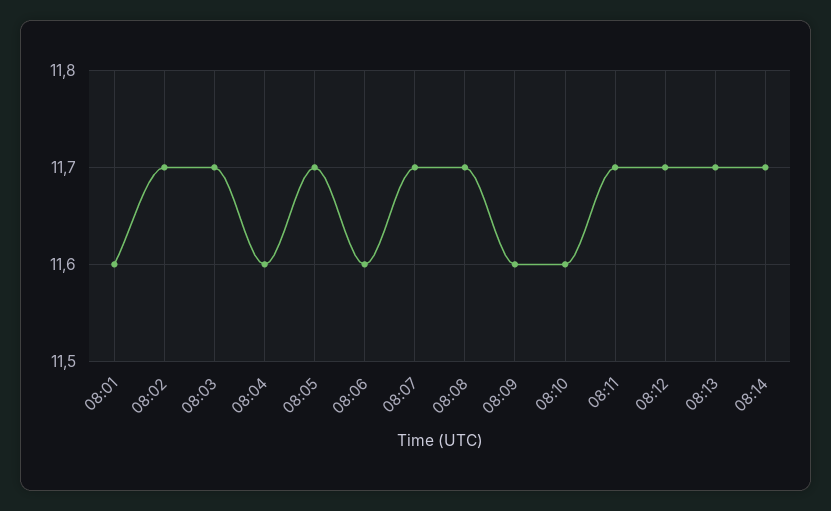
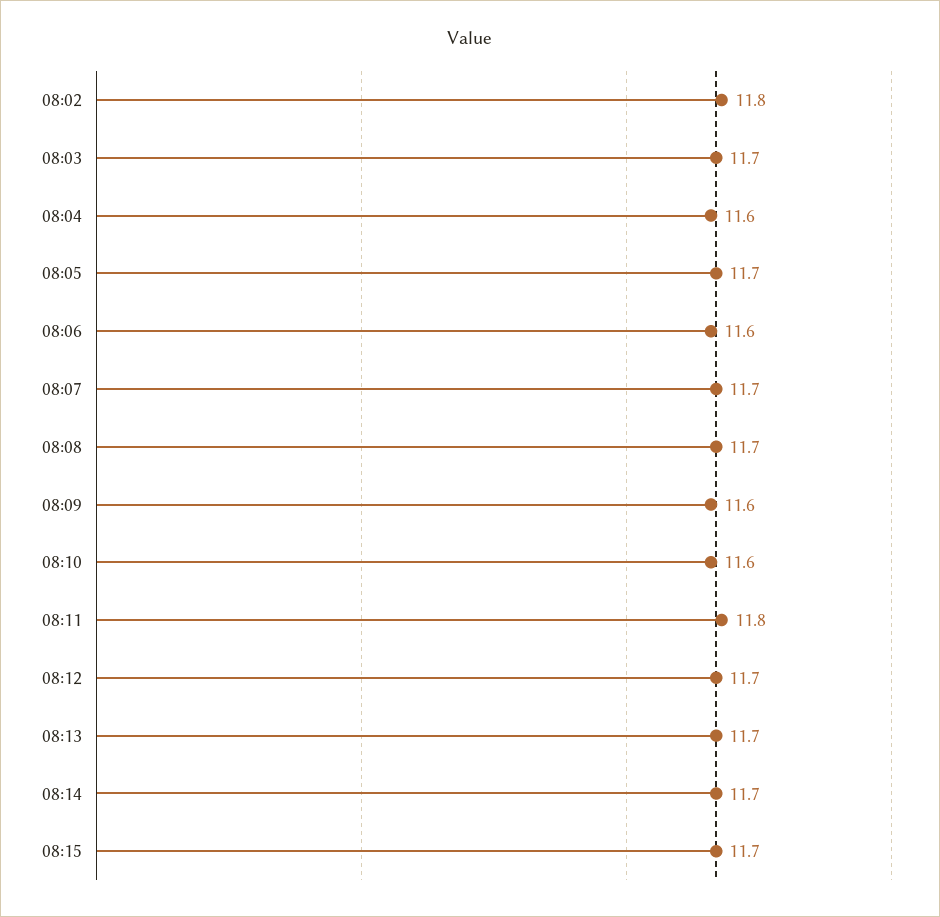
08:01: 11.6 -> none
08:02: 11.7 -> 11.8
08:11: 11.7 -> 11.8
08:15: none -> 11.7

